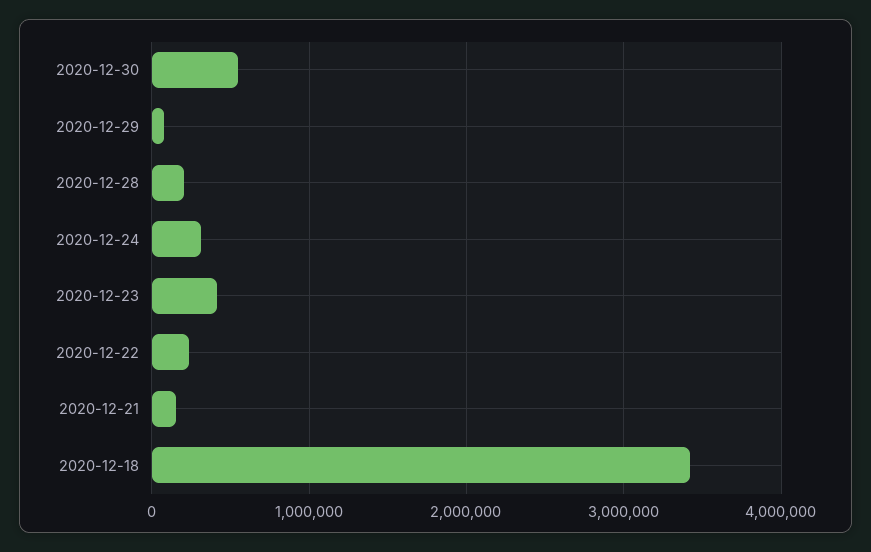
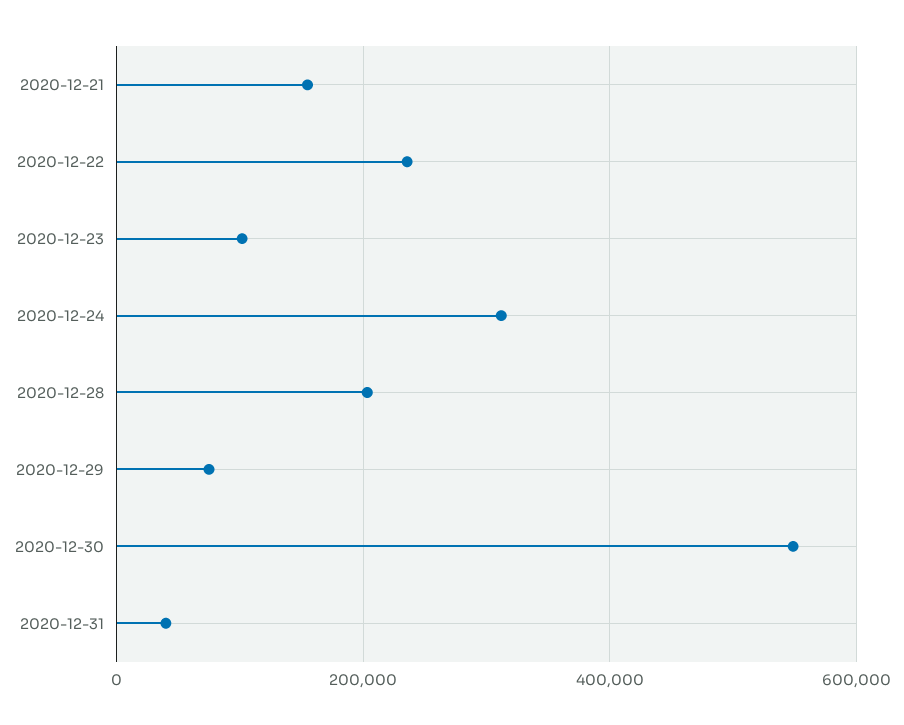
2020-12-23: 400000 -> 100000
2020-12-18: 3400000 -> none
2020-12-31: none -> 40000

